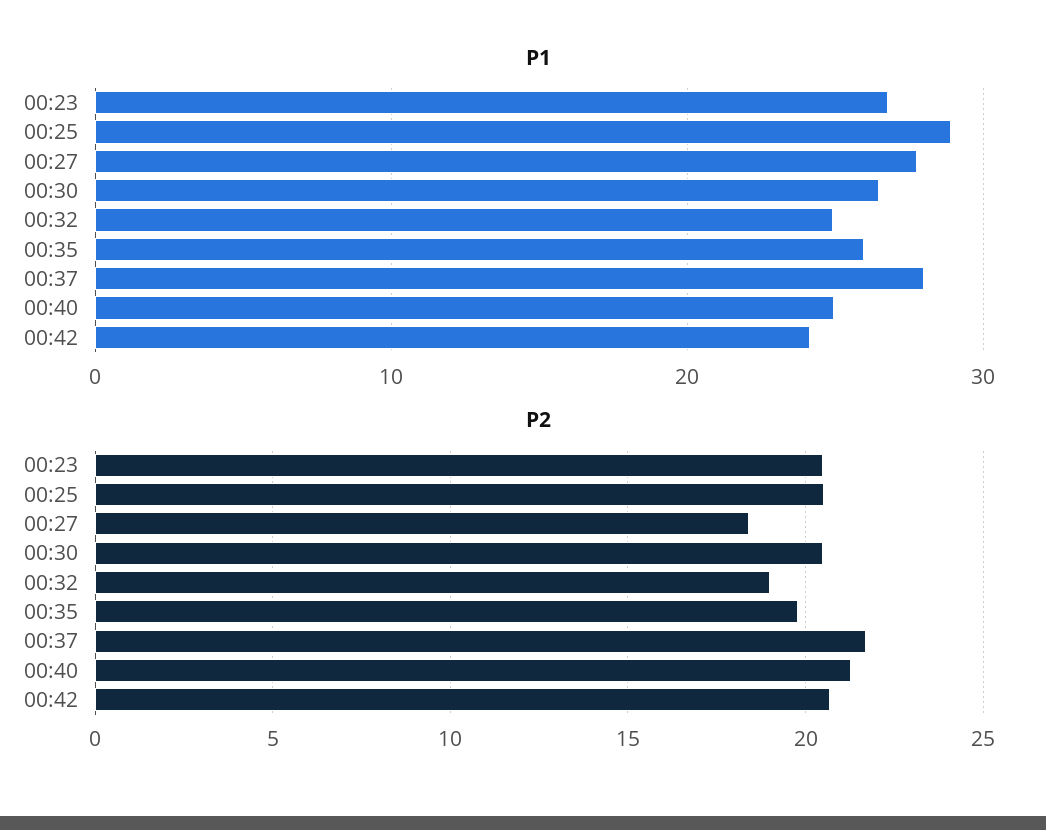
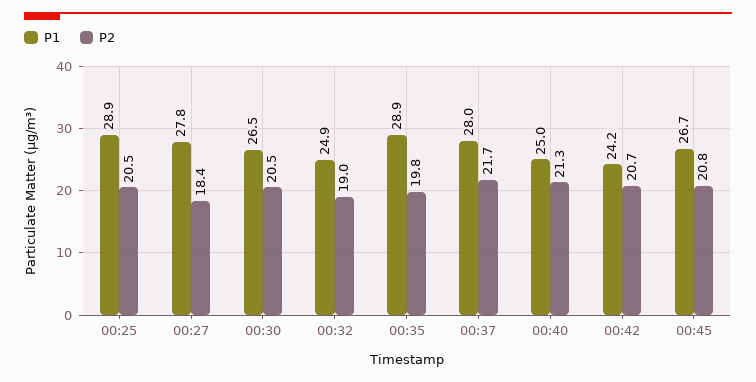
P1, 00:23: 27 -> none
P1, 00:35: 26 -> 28.9
P2, 00:23: 20.5 -> none
P1, 00:45: none -> 26.7
P2, 00:45: none -> 20.8

